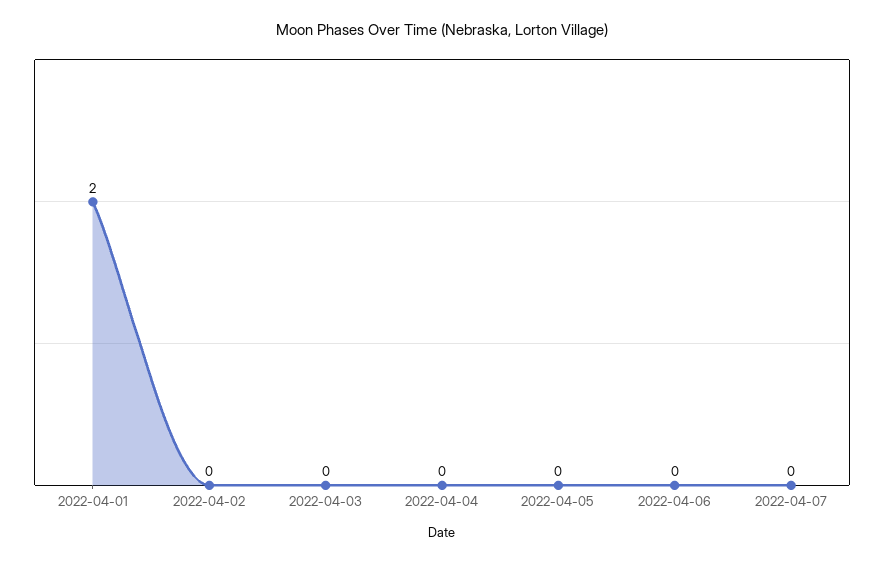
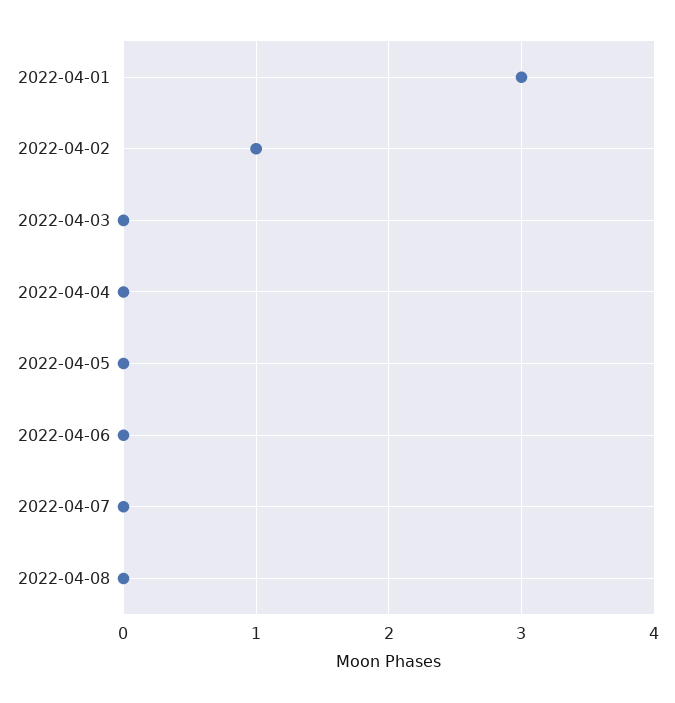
2022-04-01: 2 -> 3
2022-04-02: 0 -> 1
2022-04-08: none -> 0

